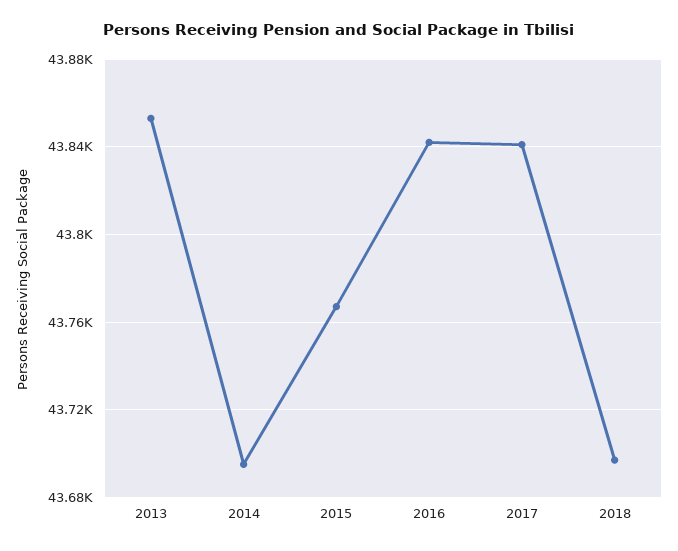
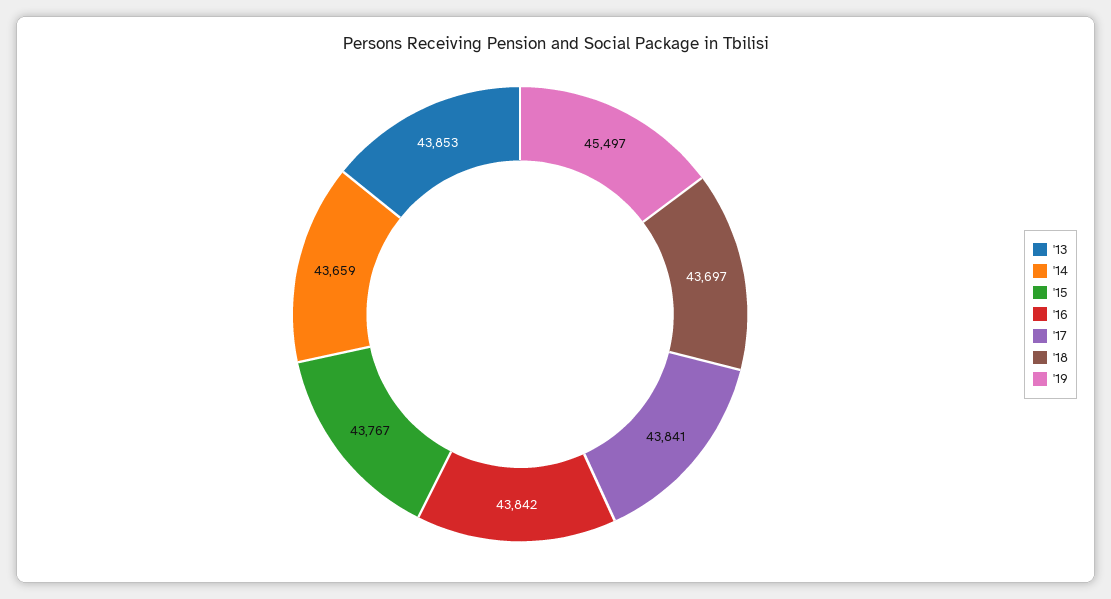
2014: 43695 -> 43659
'19: none -> 45497

